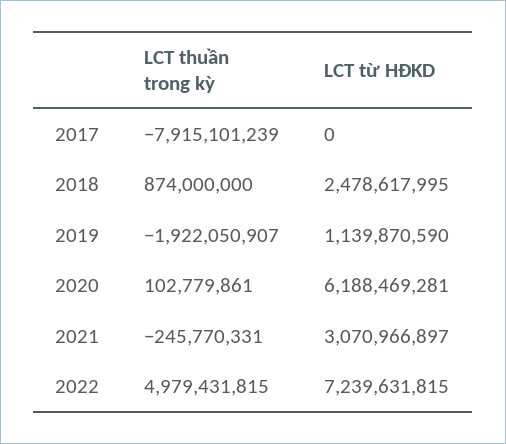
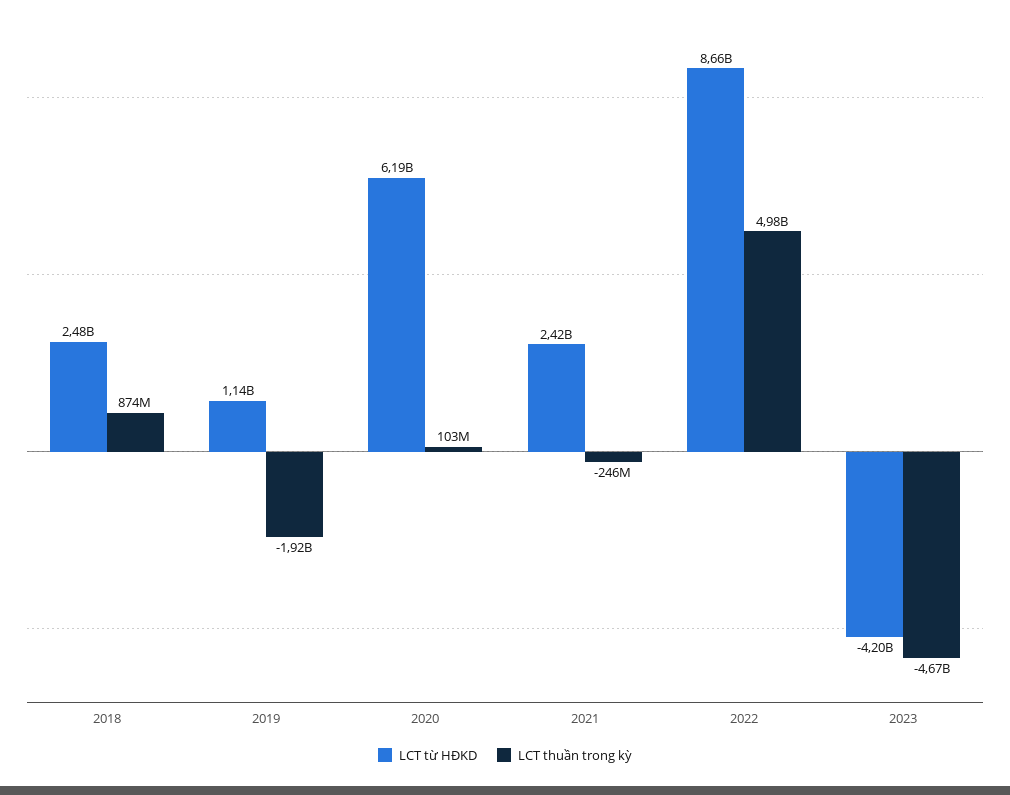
LCT thuần trong kỳ, 2017: -7915101239 -> none
LCT từ HĐKD, 2017: 0 -> none
LCT từ HĐKD, 2021: 3070966897 -> 2420000000
LCT từ HĐKD, 2022: 7239631815 -> 8660000000
LCT từ HĐKD, 2023: none -> -4200000000
LCT thuần trong kỳ, 2023: none -> -4670000000

